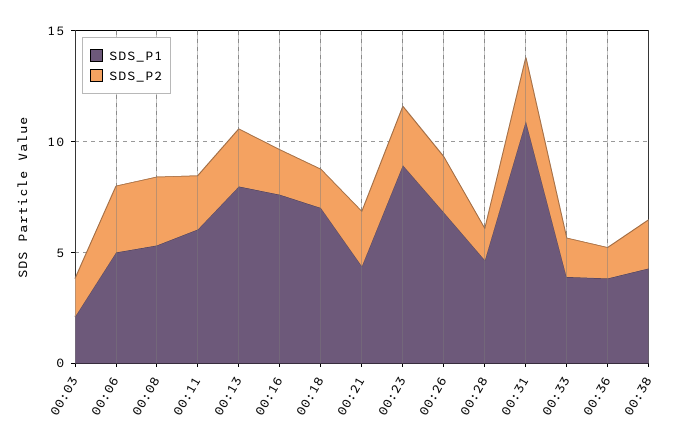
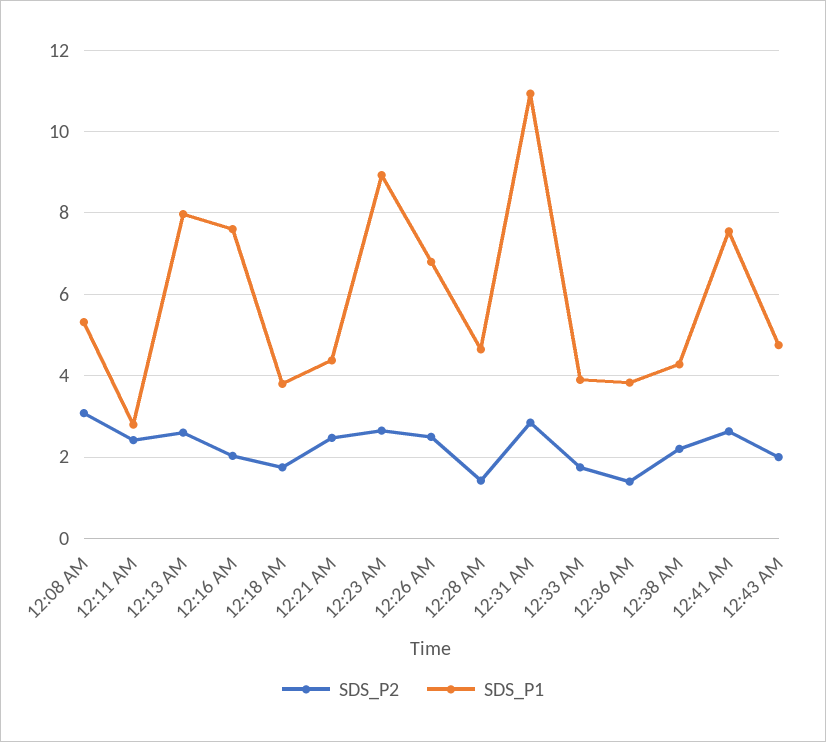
SDS_P1, 00:03: 2 -> none
SDS_P2, 00:03: 2 -> none
SDS_P1, 00:06: 5 -> none
SDS_P2, 00:06: 3 -> none
SDS_P1, 00:11: 6 -> 2.8
SDS_P1, 00:18: 7 -> 3.8
SDS_P2, 12:41 AM: none -> 2.6
SDS_P1, 12:41 AM: none -> 7.6
SDS_P2, 12:43 AM: none -> 2
SDS_P1, 12:43 AM: none -> 4.8

